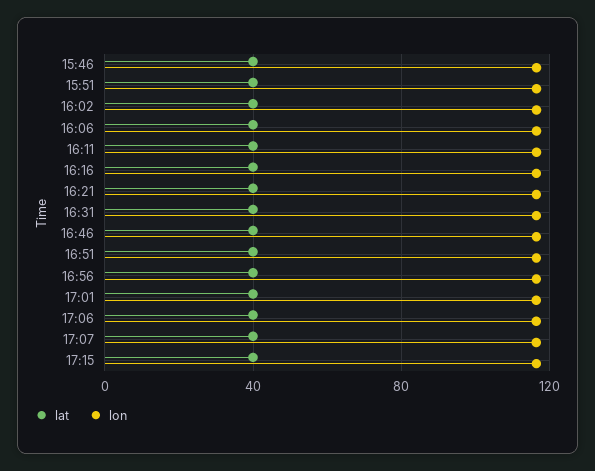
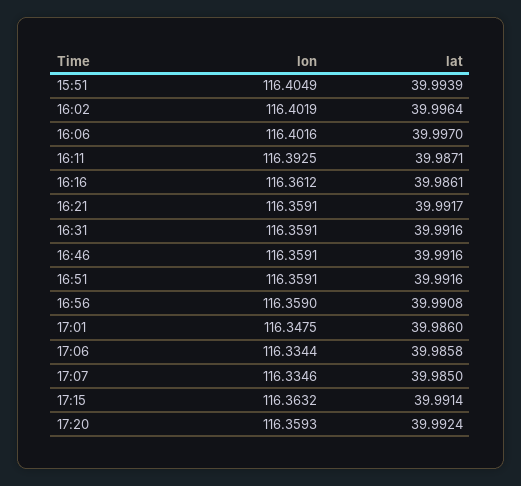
lat, 15:46: 40 -> none
lon, 15:46: 115 -> none
lon, 17:20: none -> 116.3593
lat, 17:20: none -> 39.9924

